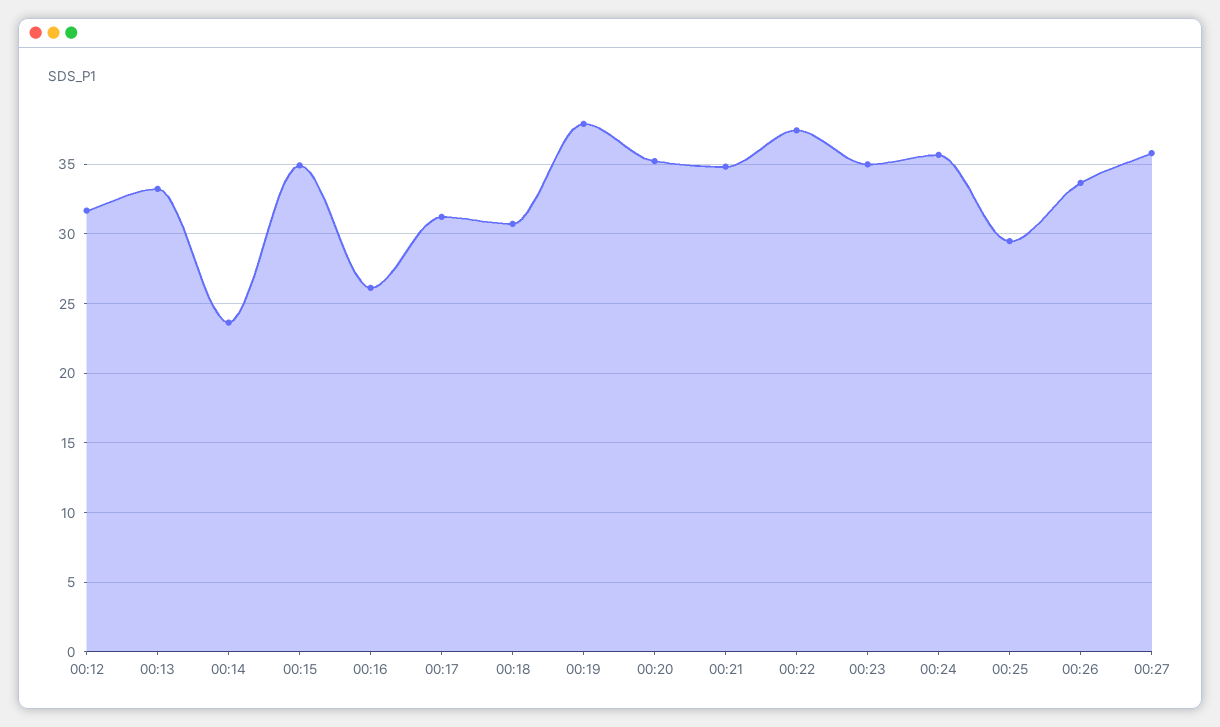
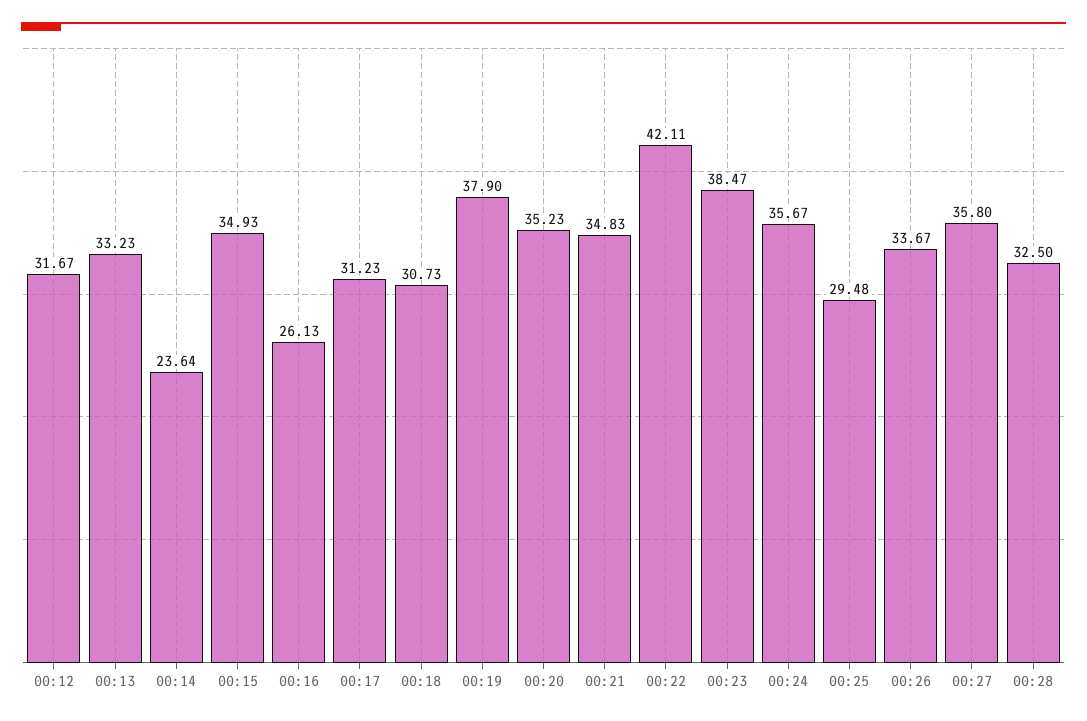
00:22: 37.5 -> 42.11
00:23: 35 -> 38.47
00:28: none -> 32.5

